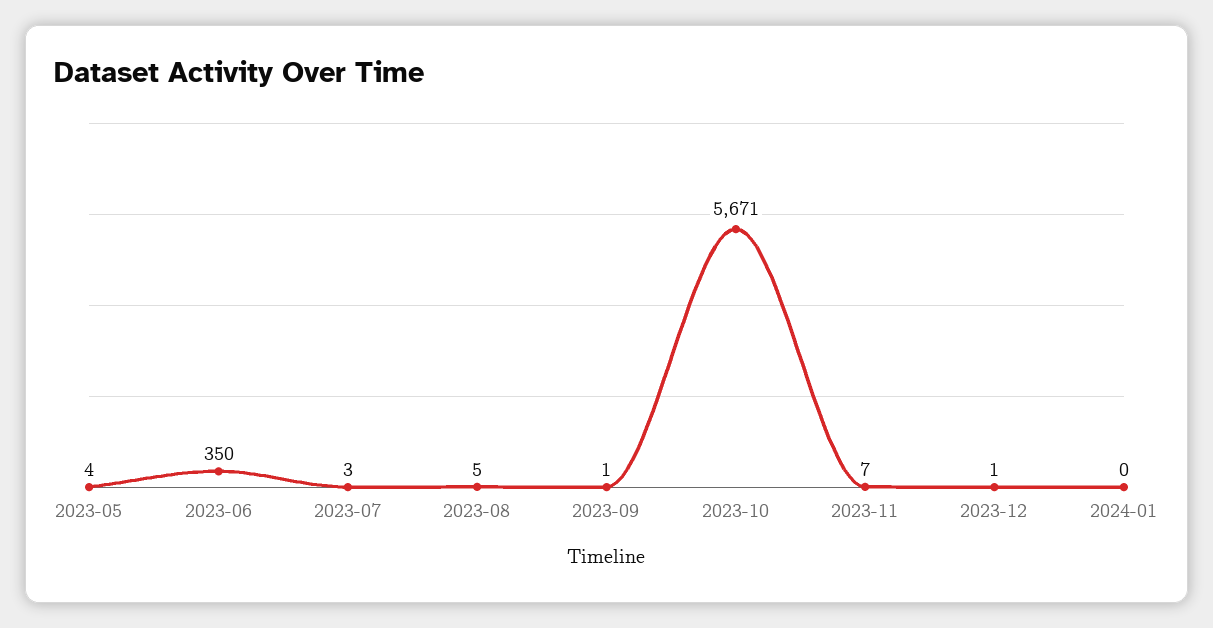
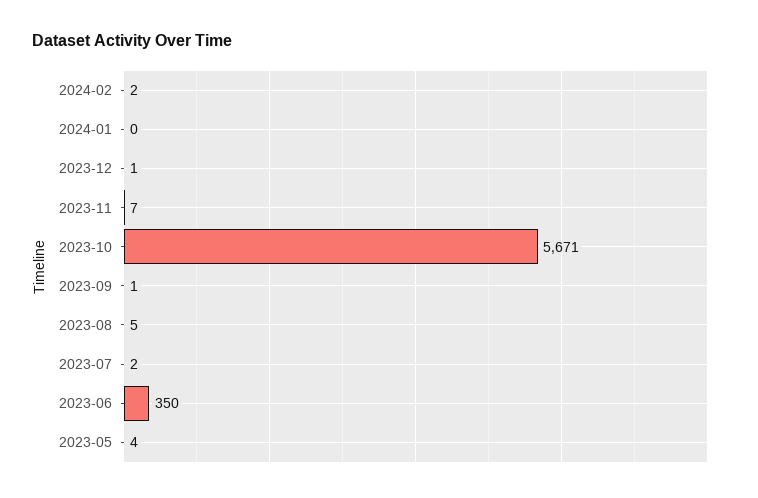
2023-07: 3 -> 2
2024-02: none -> 2

